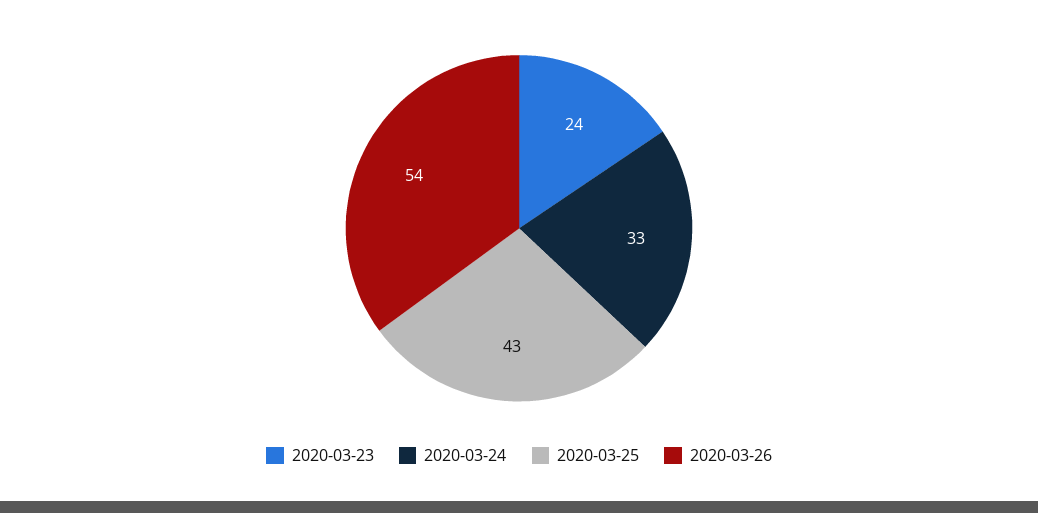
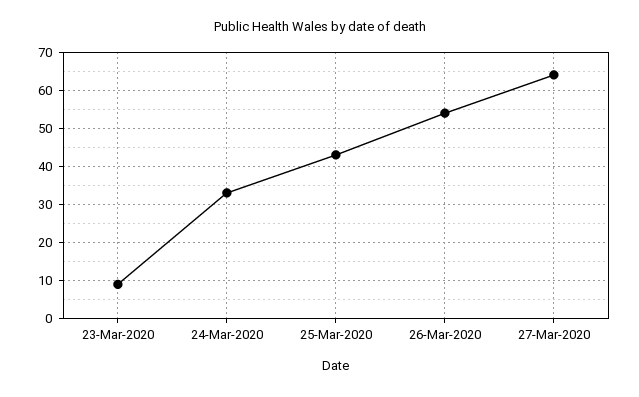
2020-03-23: 24 -> 10
27-Mar-2020: none -> 65

